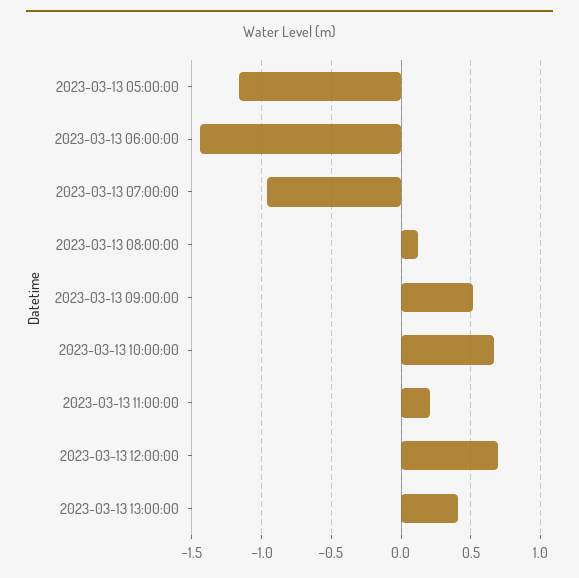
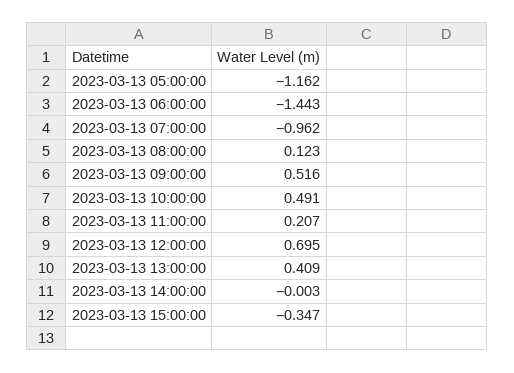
2023-03-13 10:00:00: 0.65 -> 0.491
2023-03-13 14:00:00: none -> -0.003
2023-03-13 15:00:00: none -> -0.347

